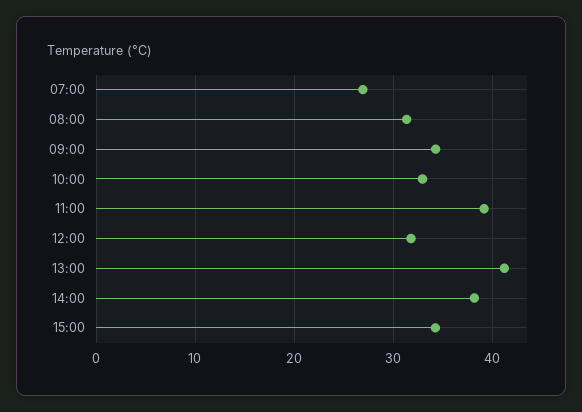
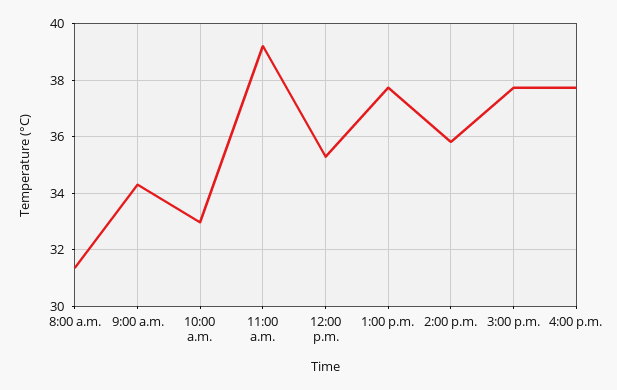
07:00: 27 -> none
12:00: 32 -> 35.25
13:00: 41 -> 37.75
14:00: 38 -> 35.75
15:00: 34 -> 37.75
4:00 p.m.: none -> 37.75

